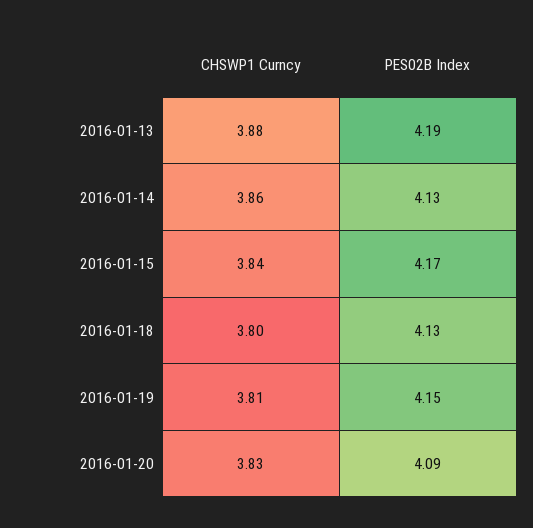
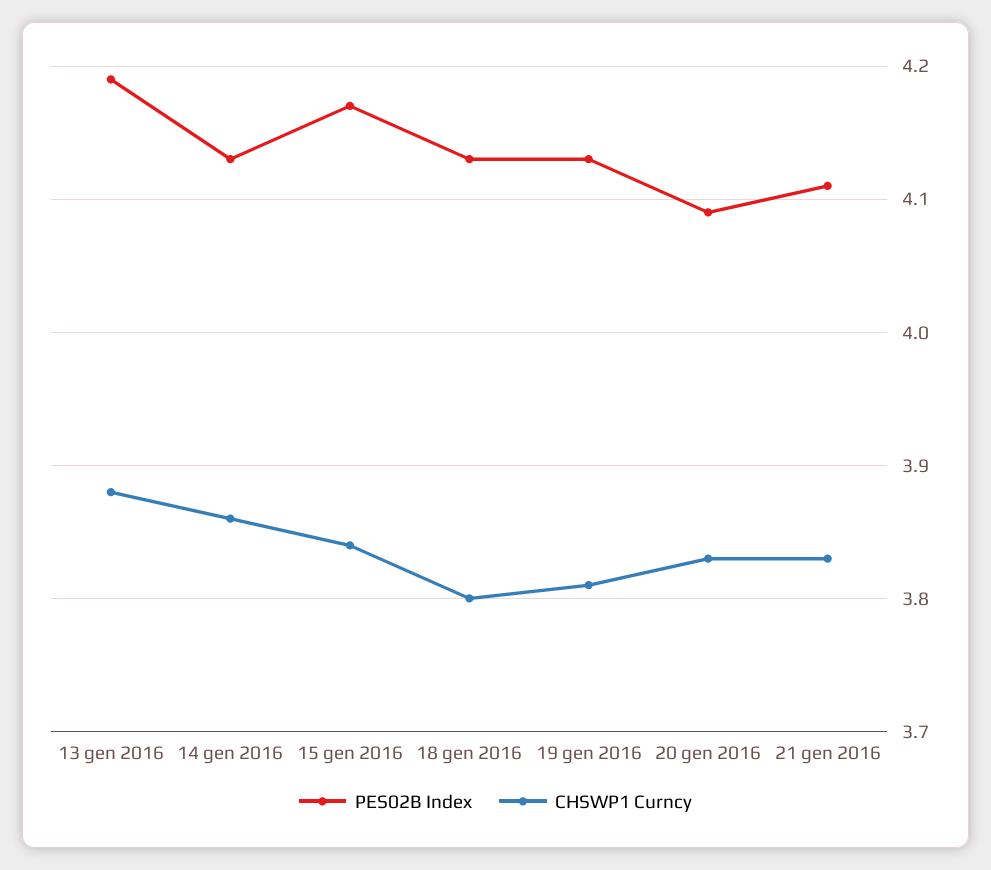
PES02B Index, 2016-01-19: 4.15 -> 4.13
PES02B Index, 21 gen 2016: none -> 4.11
CHSWP1 Curncy, 21 gen 2016: none -> 3.83

